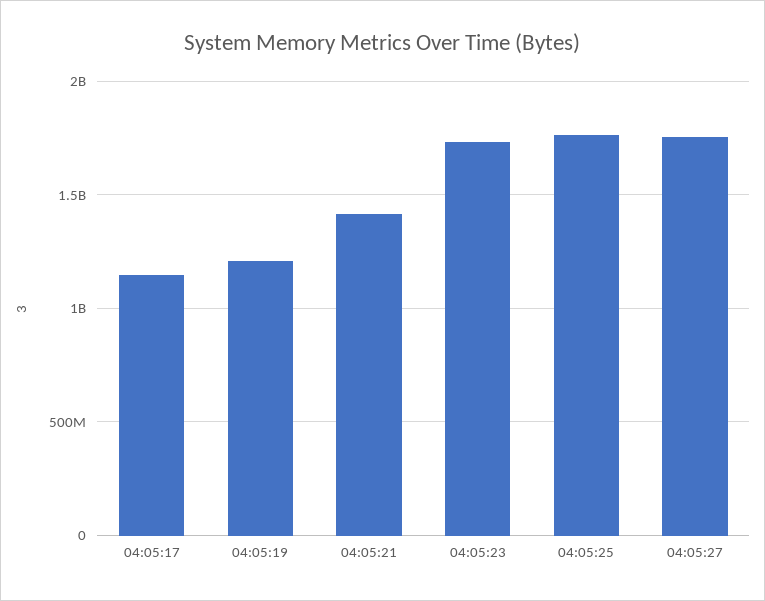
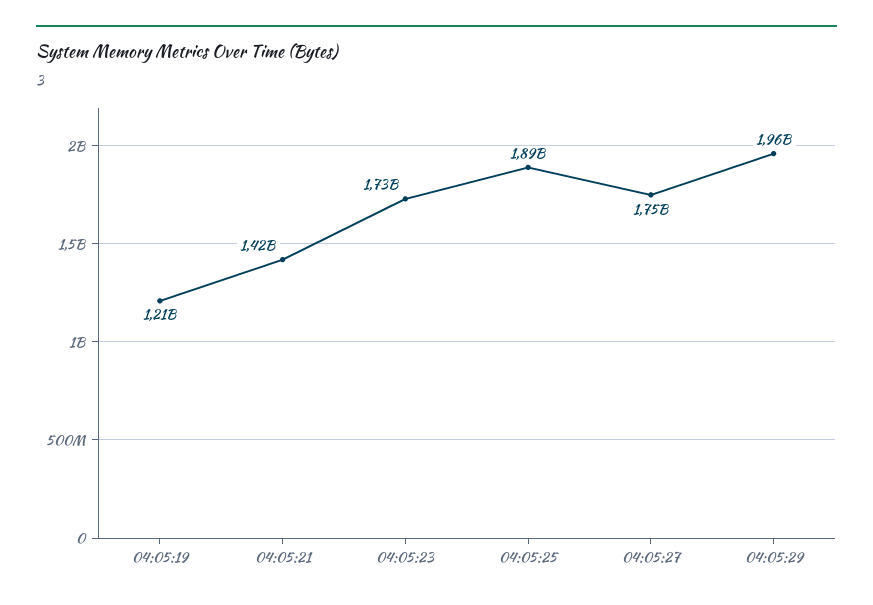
04:05:17: 1150000000 -> none
04:05:25: 1750000000 -> 1890000000
04:05:29: none -> 1960000000

